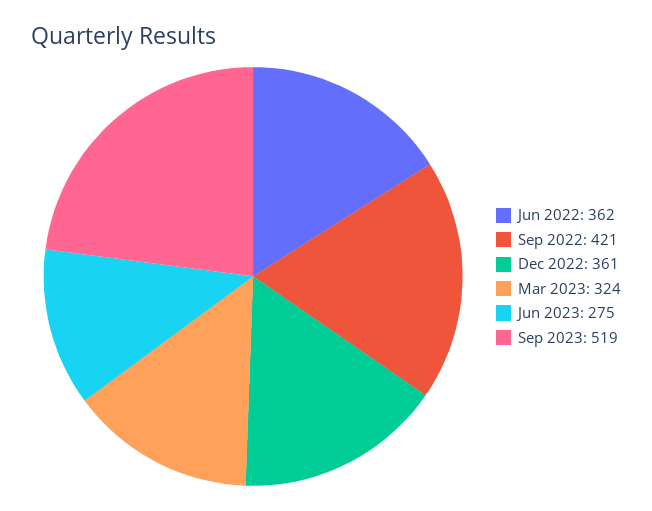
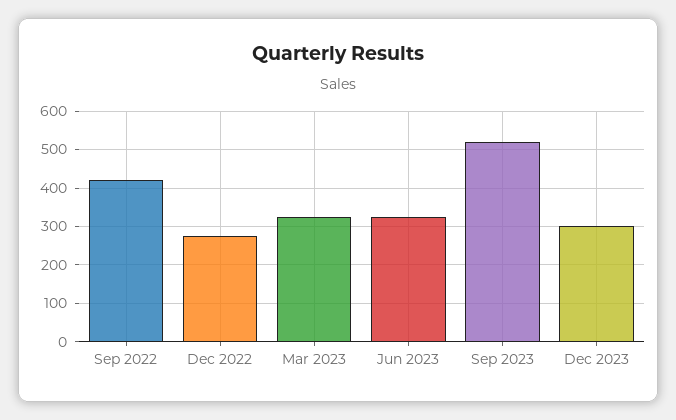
Jun 2022: 362 -> none
Dec 2022: 361 -> 280
Jun 2023: 275 -> 320
Dec 2023: none -> 300

